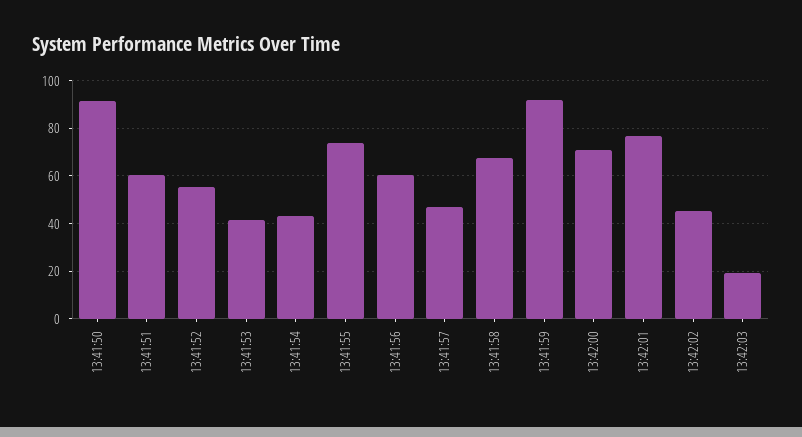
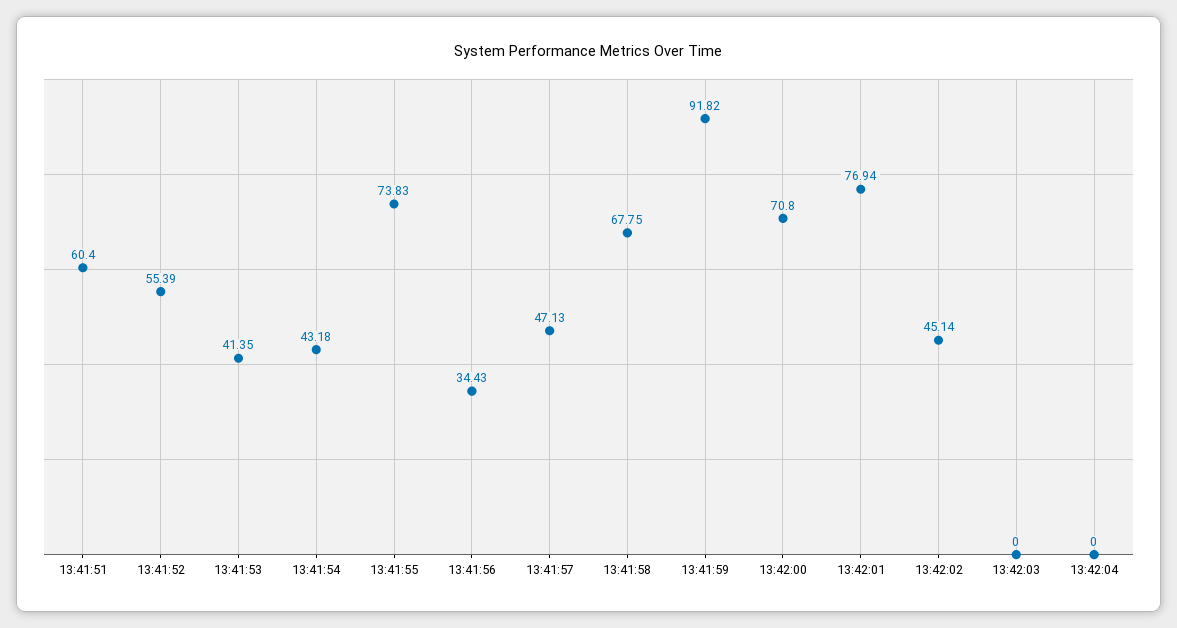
13:41:50: 90 -> none
13:41:56: 60 -> 34.43
13:42:03: 20 -> 0
13:42:04: none -> 0

